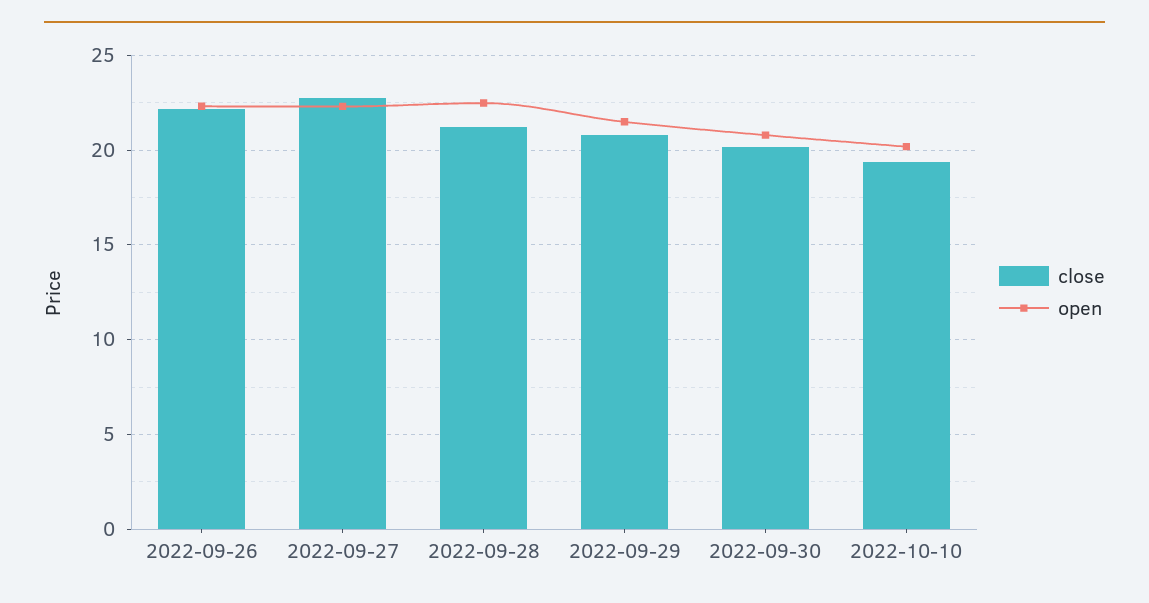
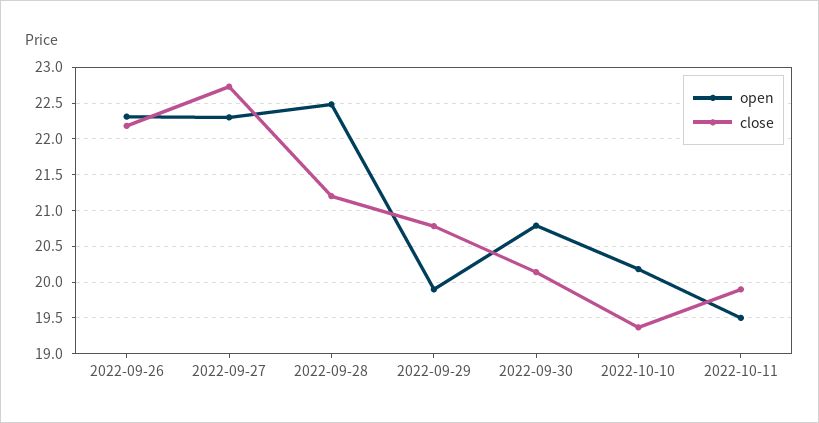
open, 2022-09-29: 21.5 -> 19.9
open, 2022-10-11: none -> 19.5
close, 2022-10-11: none -> 19.9

